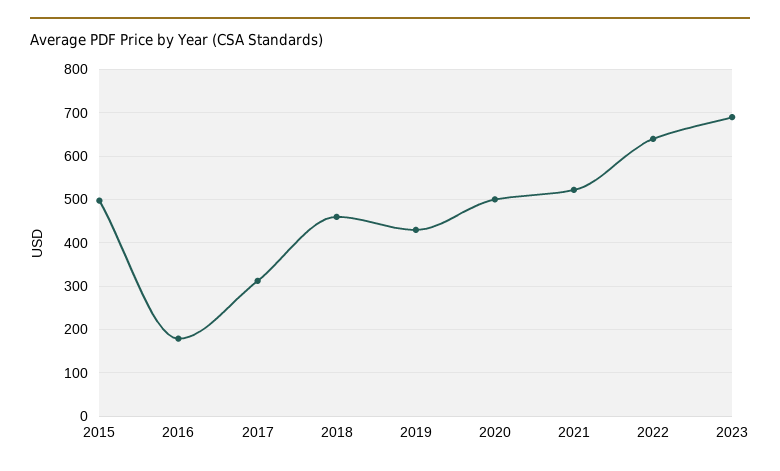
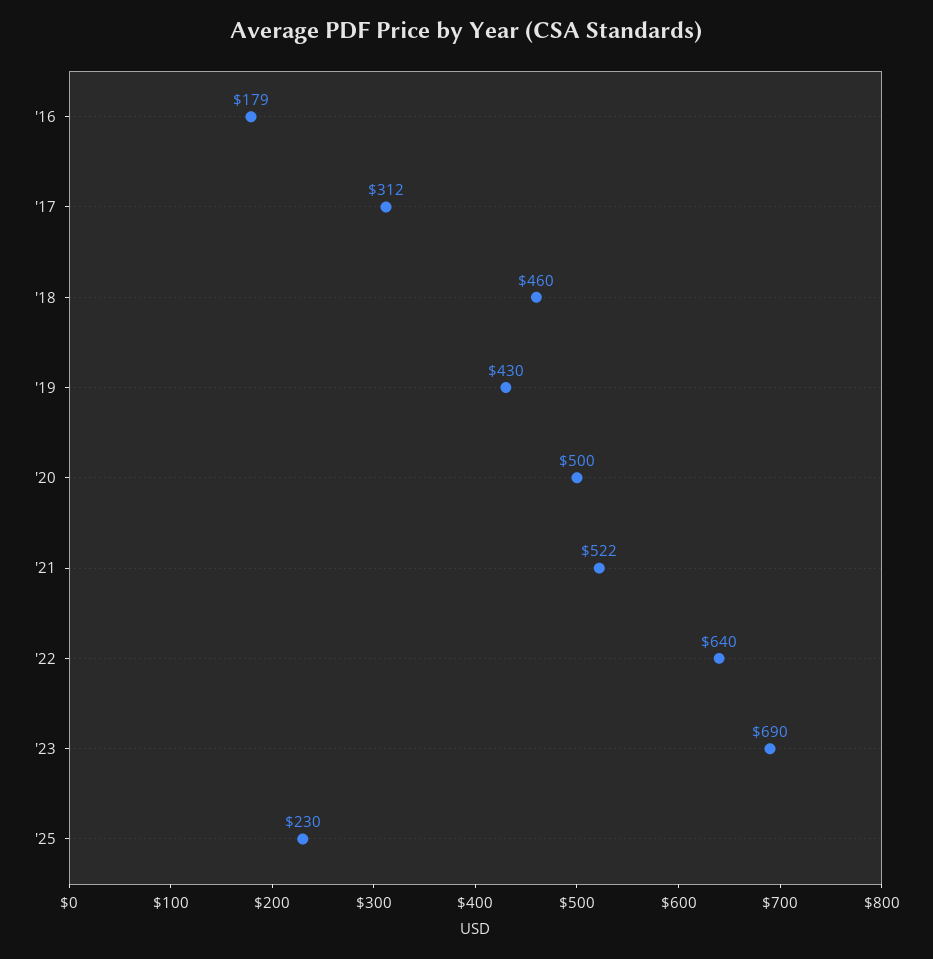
2015: 500 -> none
'25: none -> 230

